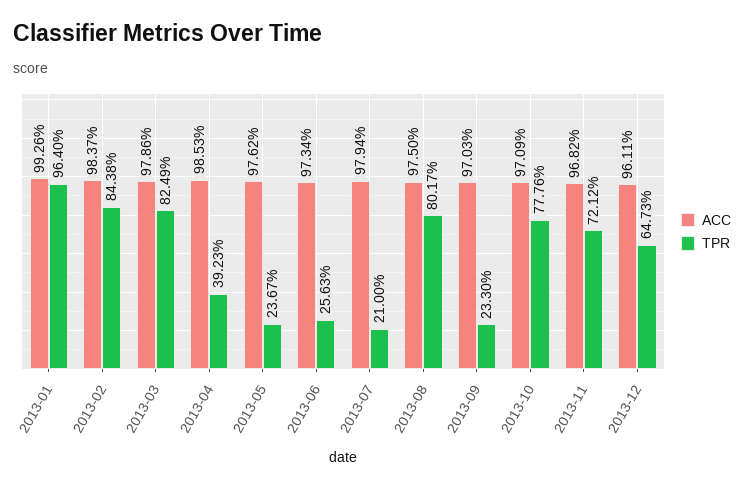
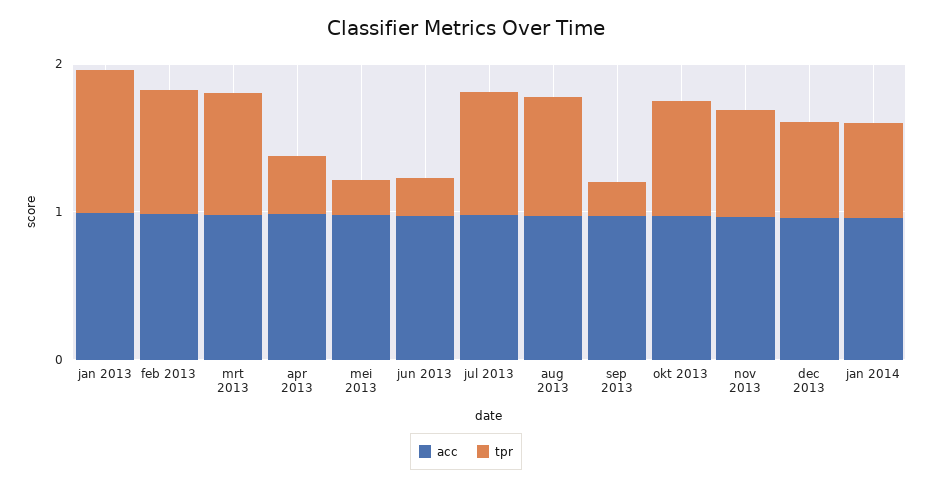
TPR, 2013-07: 0.21 -> 0.8
ACC, jan 2014: none -> 1
TPR, jan 2014: none -> 0.6

